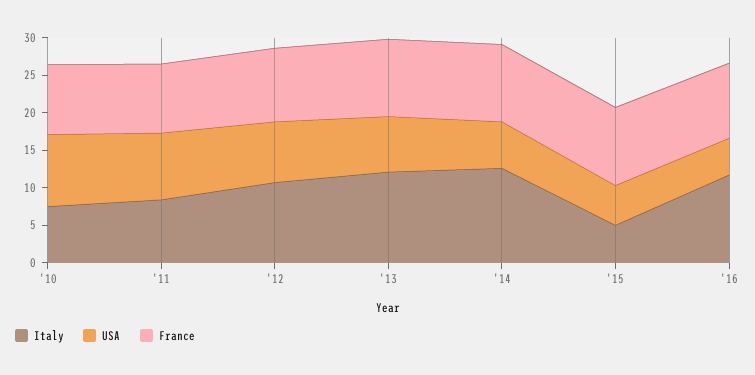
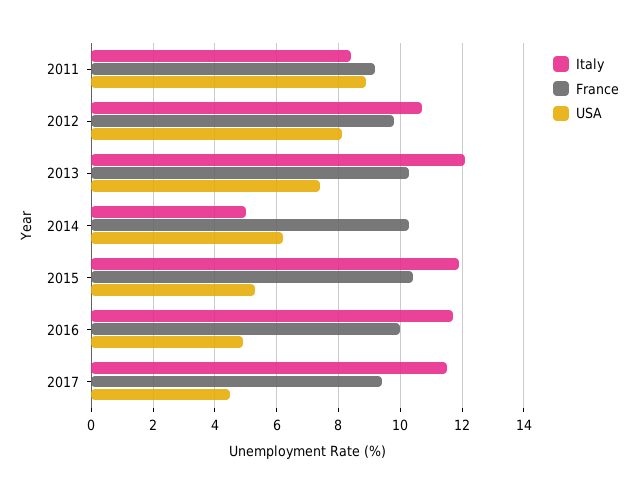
Italy, '10: 7.5 -> none
USA, '10: 10 -> none
France, '10: 10 -> none
Italy, '14: 12.5 -> 5
Italy, '15: 5 -> 12
Italy, 2017: none -> 11.5
France, 2017: none -> 9.5
USA, 2017: none -> 4.5

